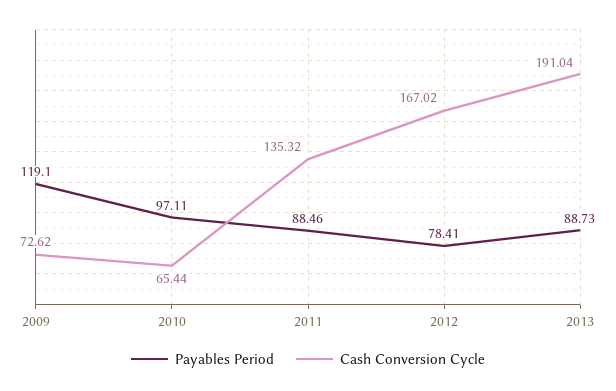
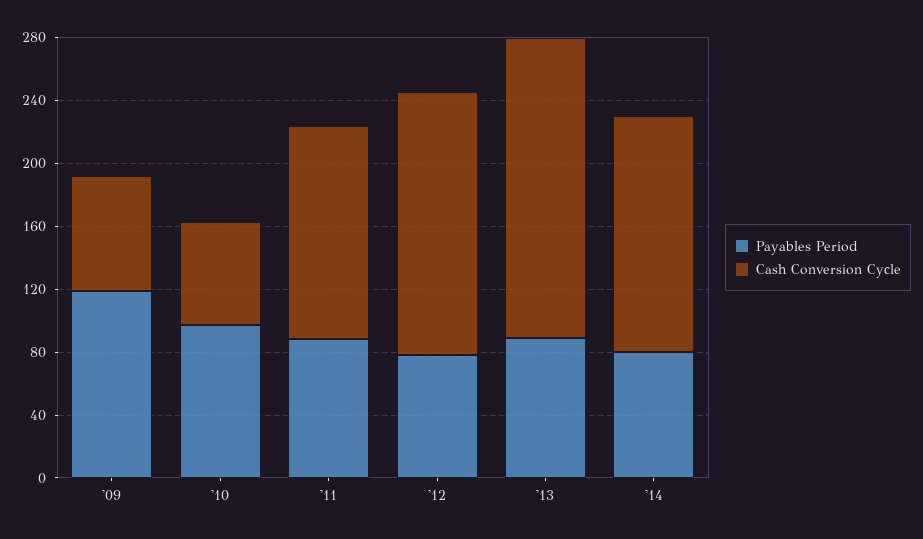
Payables Period, '14: none -> 80
Cash Conversion Cycle, '14: none -> 150

